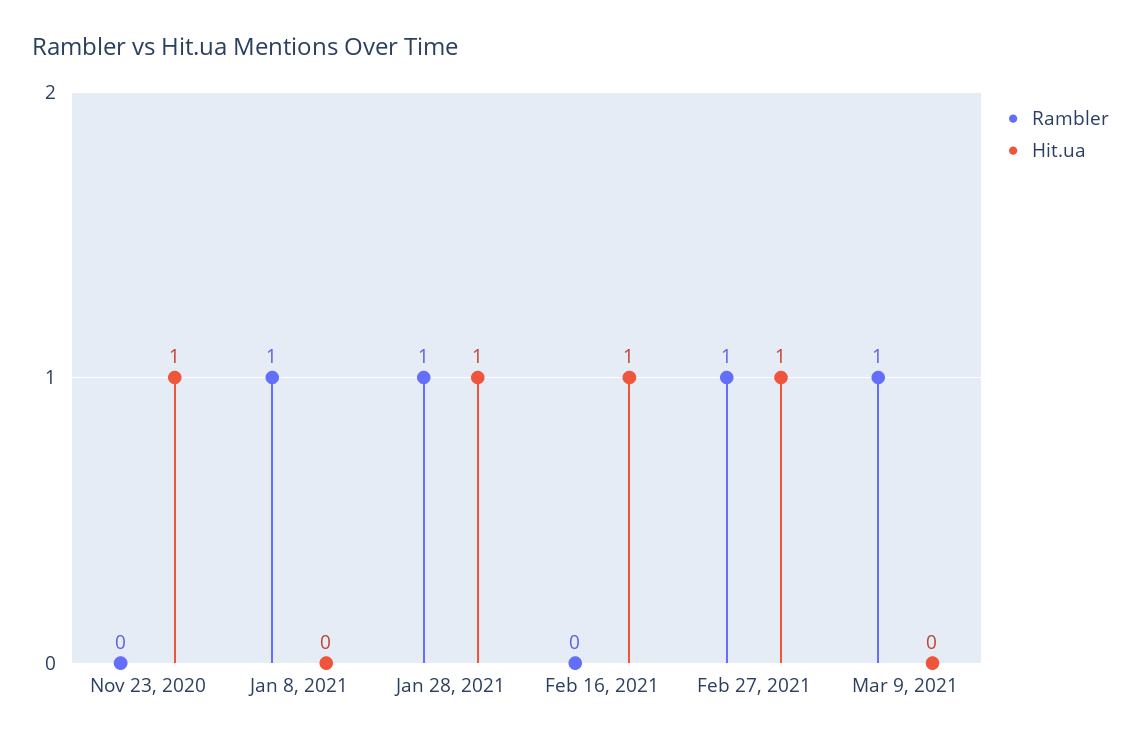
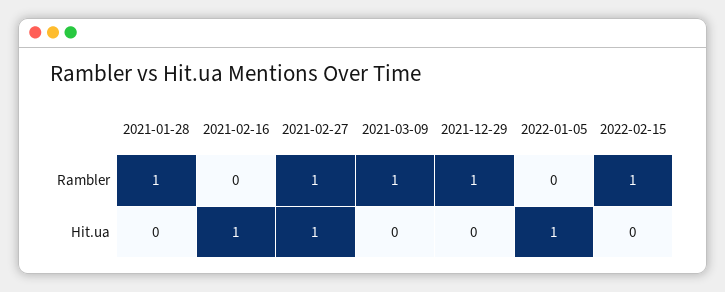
Rambler, Nov 23, 2020: 0 -> none
Hit.ua, Nov 23, 2020: 1 -> none
Rambler, Jan 8, 2021: 1 -> none
Hit.ua, Jan 8, 2021: 0 -> none
Hit.ua, Jan 28, 2021: 1 -> 0
Rambler, 2021-12-29: none -> 1
Rambler, 2022-01-05: none -> 0
Rambler, 2022-02-15: none -> 1
Hit.ua, 2021-12-29: none -> 0
Hit.ua, 2022-01-05: none -> 1
Hit.ua, 2022-02-15: none -> 0

